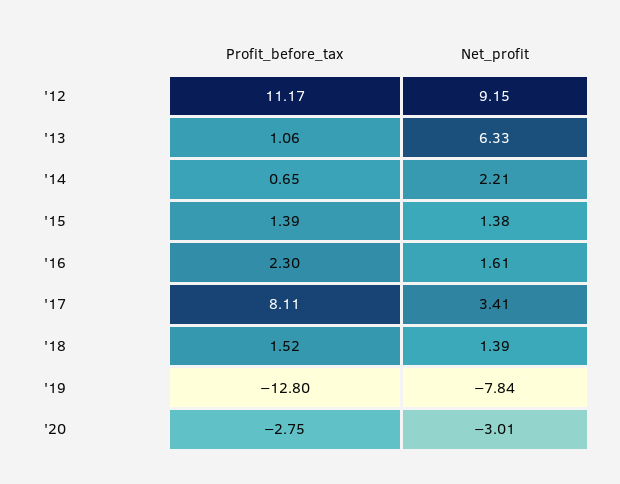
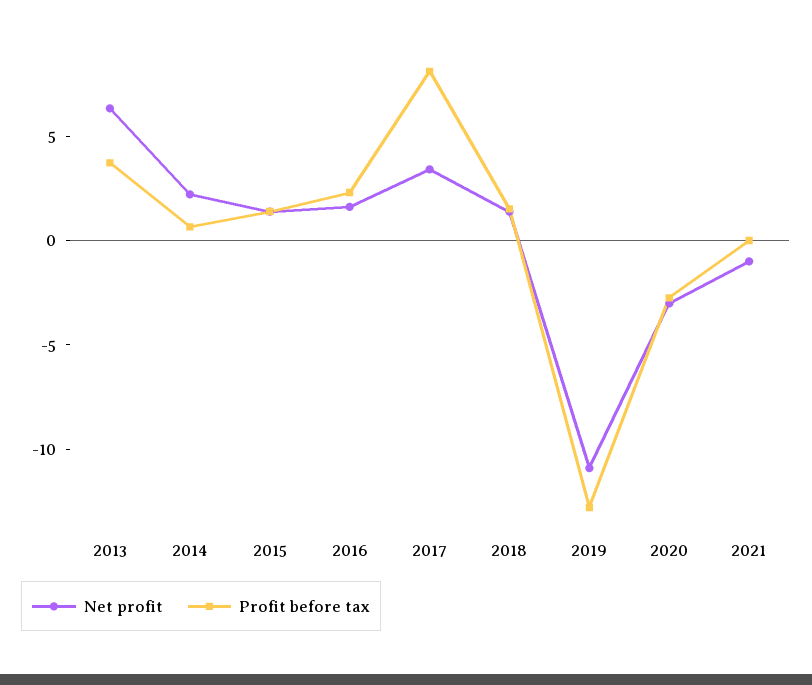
Profit_before_tax, '12: 11.17 -> none
Net_profit, '12: 9.15 -> none
Profit_before_tax, '13: 1.06 -> 4
Net_profit, '19: -7.84 -> -11
Net_profit, 2021: none -> -1
Profit_before_tax, 2021: none -> 0

